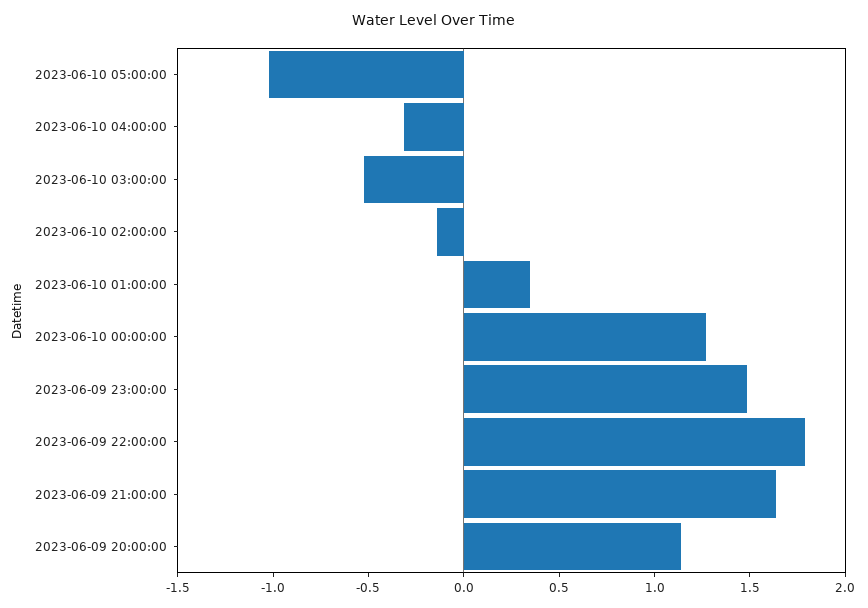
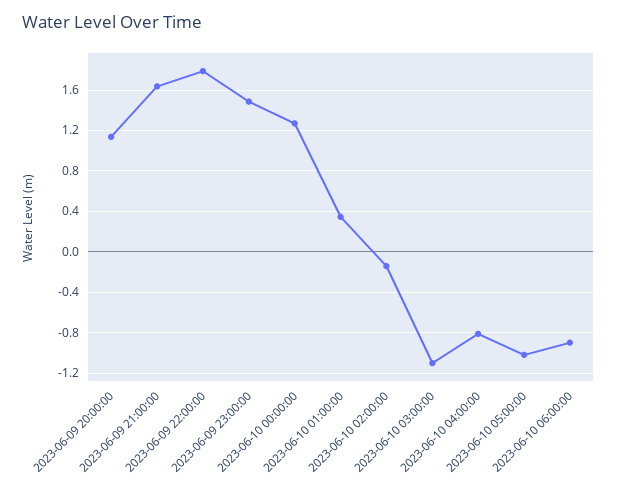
2023-06-10 04:00:00: -0.3 -> -0.8
2023-06-10 03:00:00: -0.5 -> -1.1
2023-06-10 06:00:00: none -> -0.9

